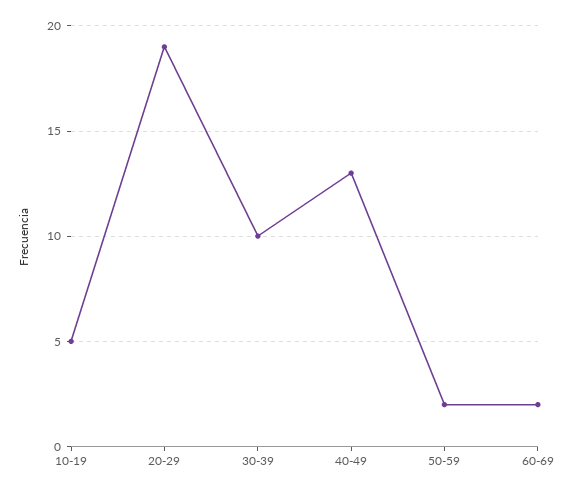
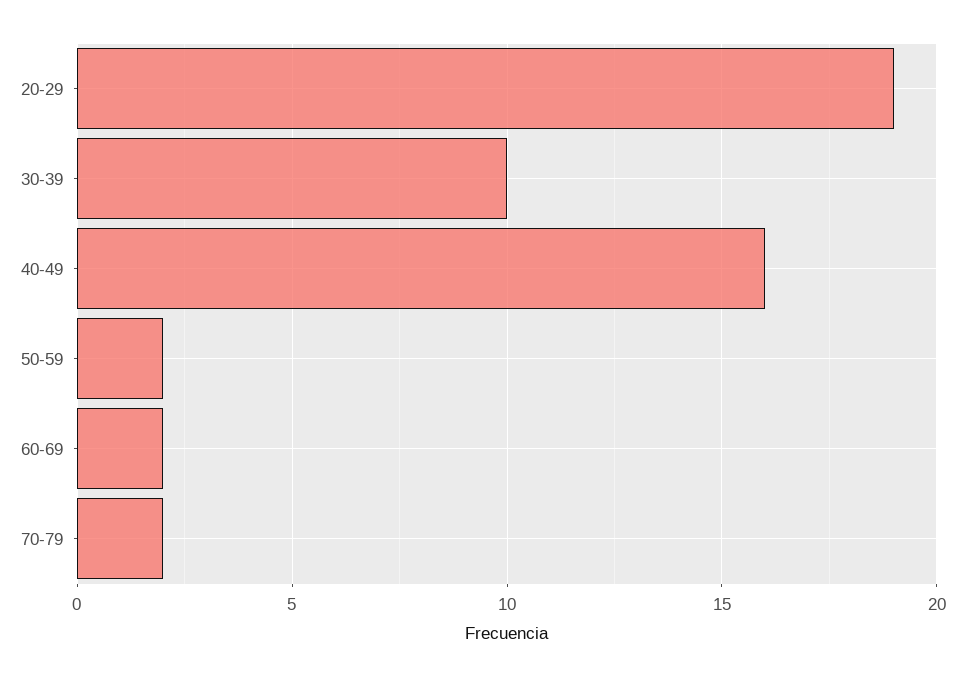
10-19: 5 -> none
40-49: 13 -> 16
70-79: none -> 2

